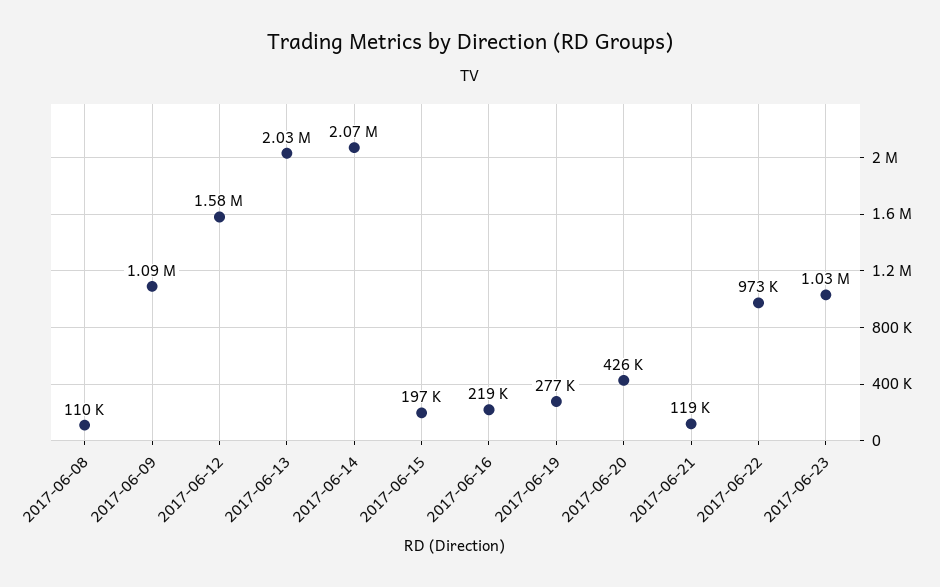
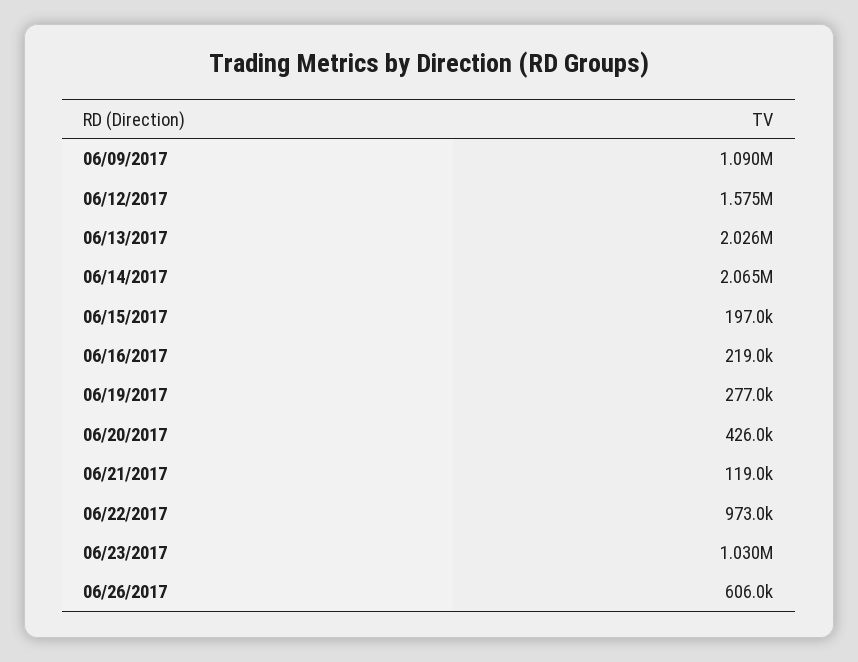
2017-06-08: 110000 -> none
06/26/2017: none -> 606000

